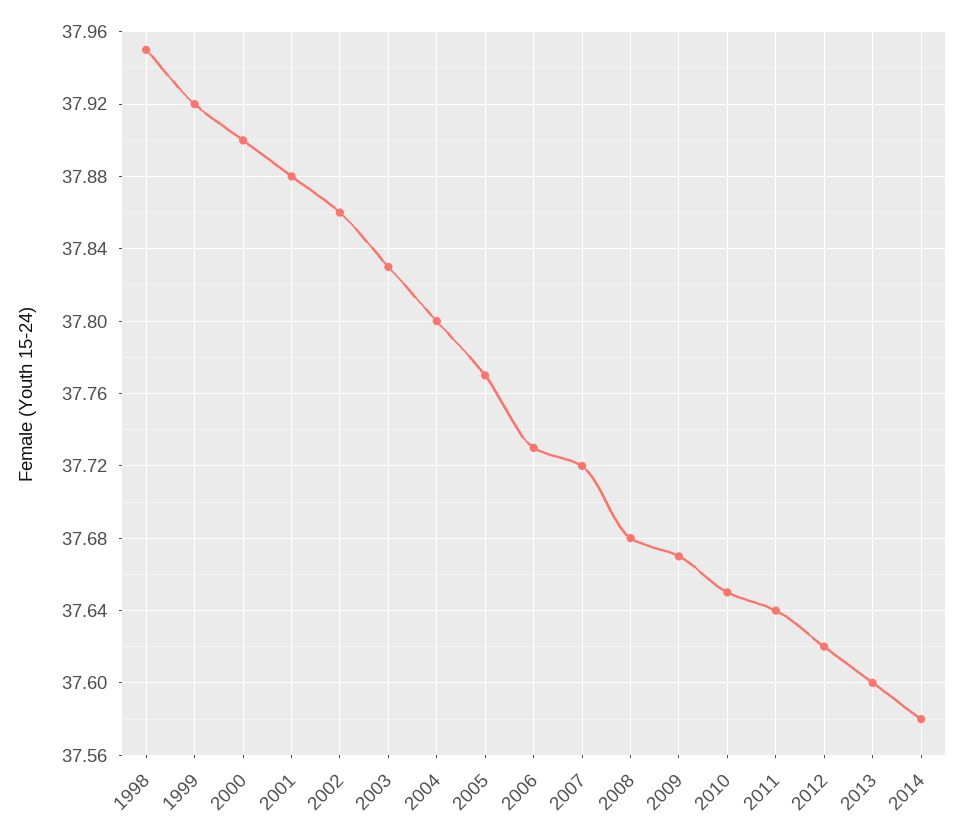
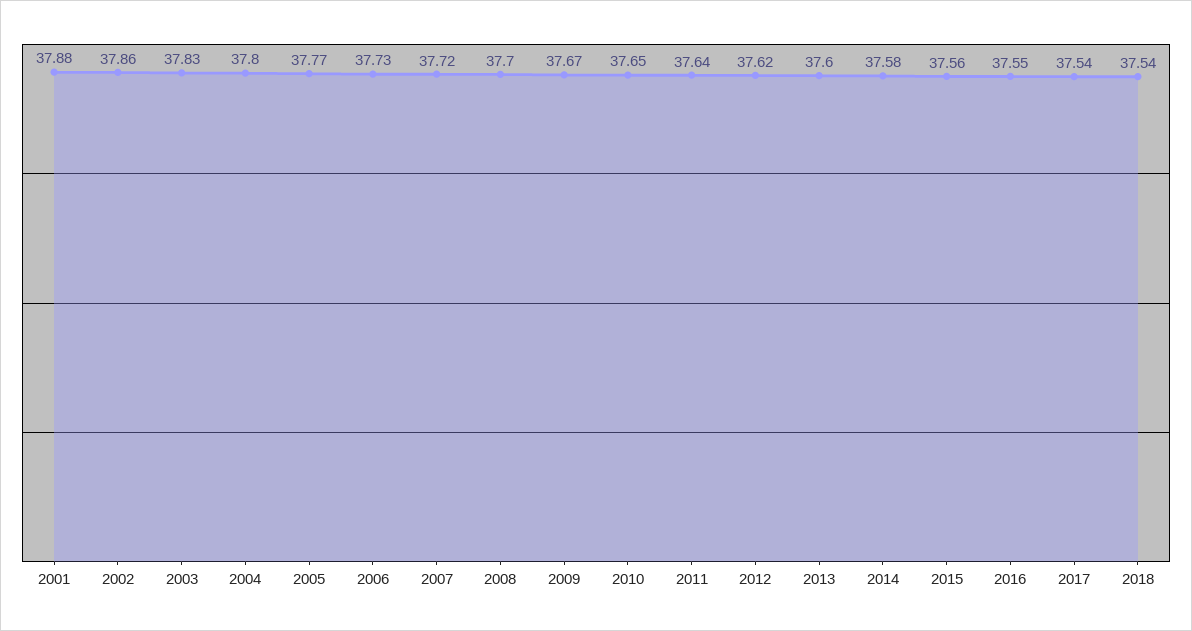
1998: 37.95 -> none
1999: 37.92 -> none
2000: 37.9 -> none
2008: 37.68 -> 37.7
2015: none -> 37.56
2016: none -> 37.55
2017: none -> 37.54
2018: none -> 37.54

